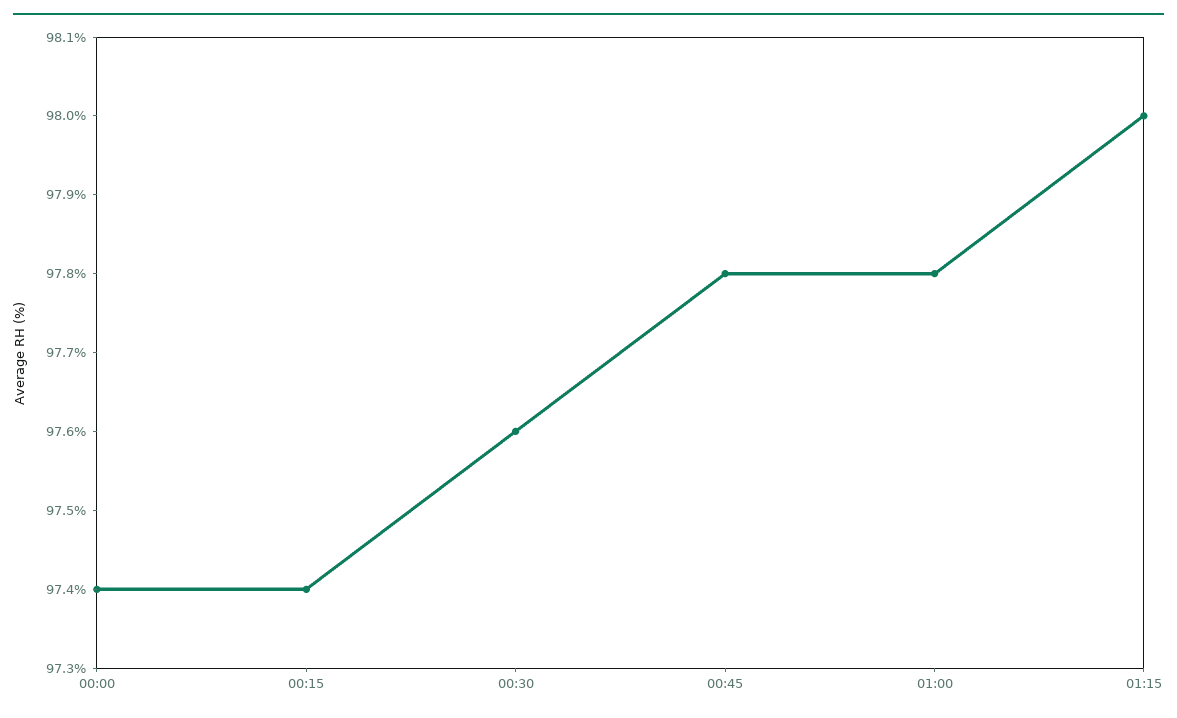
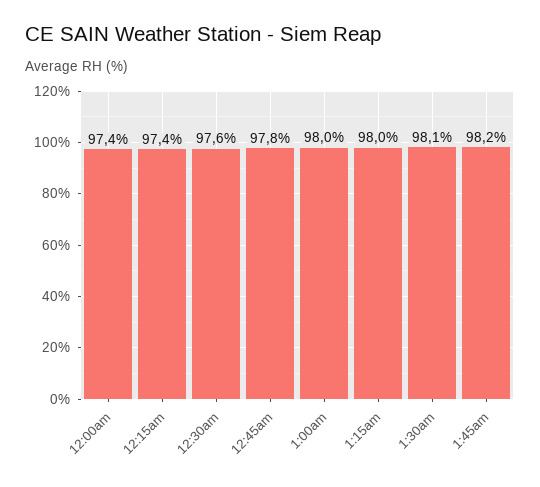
01:00: 97.8 -> 98
1:30am: none -> 98.1
1:45am: none -> 98.2

